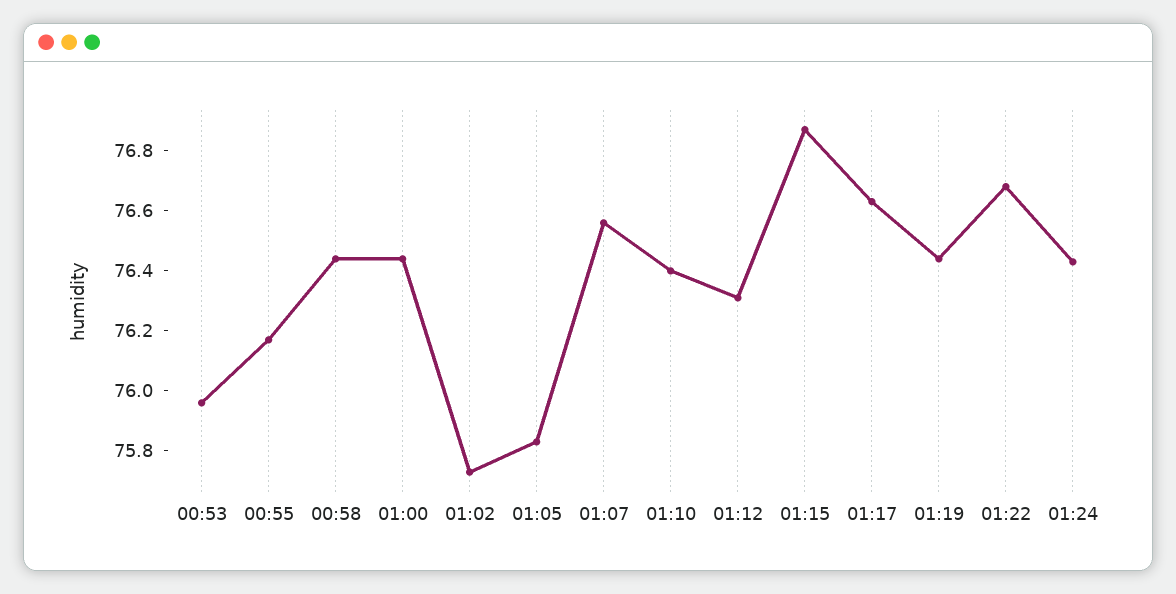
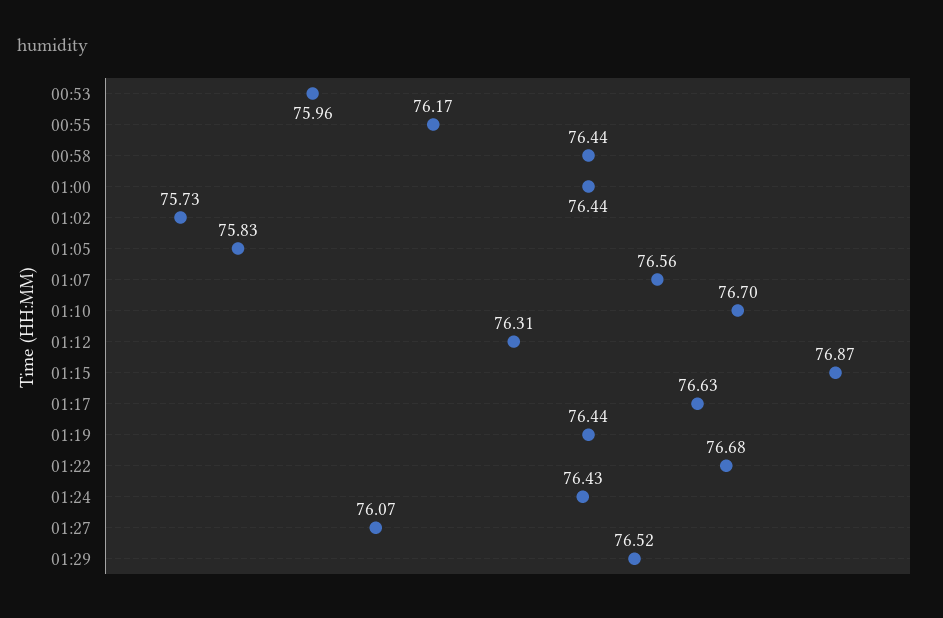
01:10: 76.4 -> 76.7
01:27: none -> 76.07
01:29: none -> 76.52

